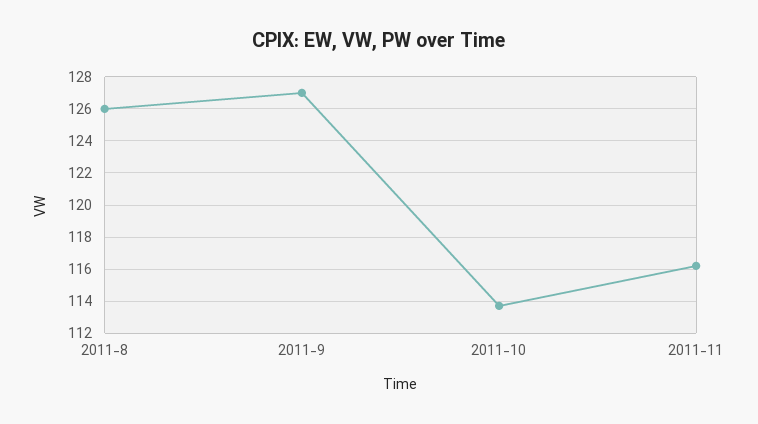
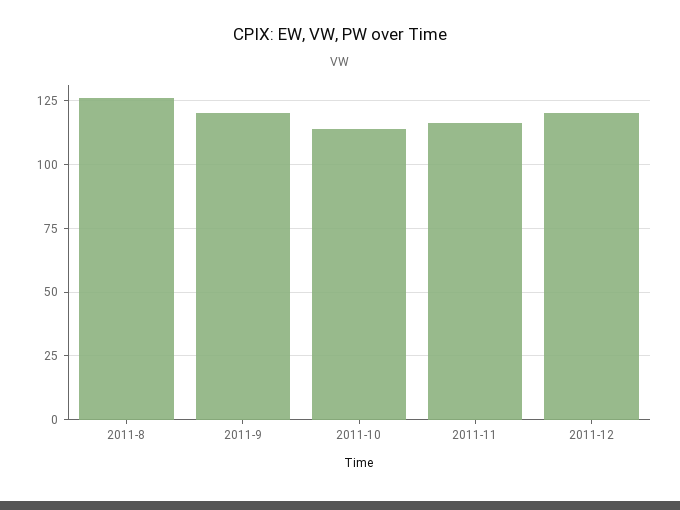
2011-9: 127 -> 120
2011-12: none -> 120

